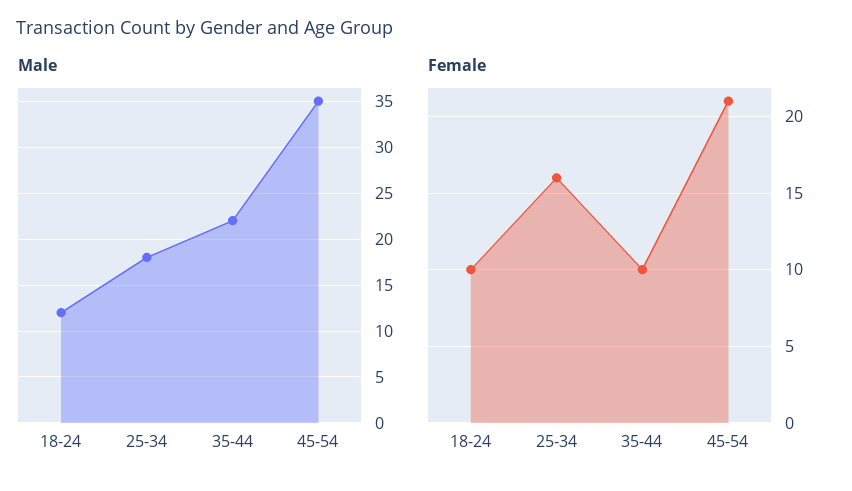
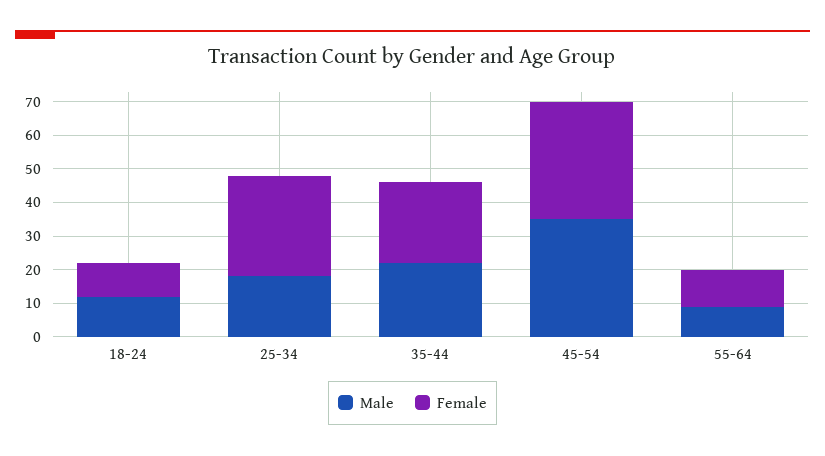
Female, 25-34: 16 -> 30
Female, 35-44: 10 -> 25
Female, 45-54: 21 -> 35
Male, 55-64: none -> 10
Female, 55-64: none -> 10

